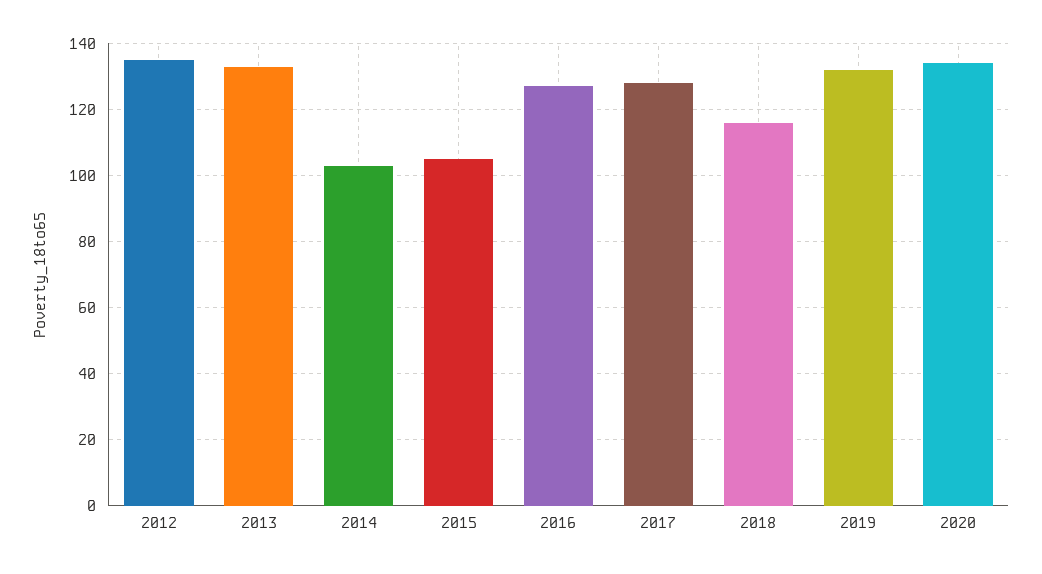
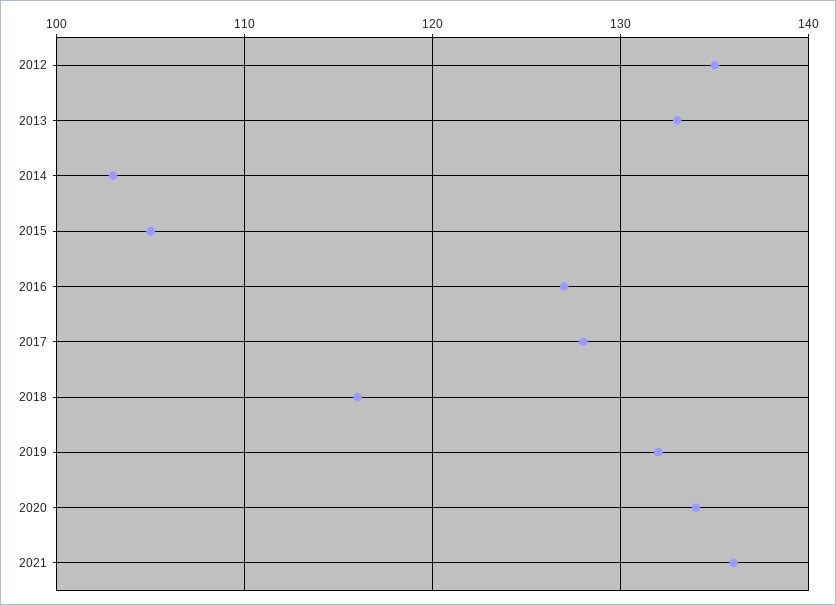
2021: none -> 136

